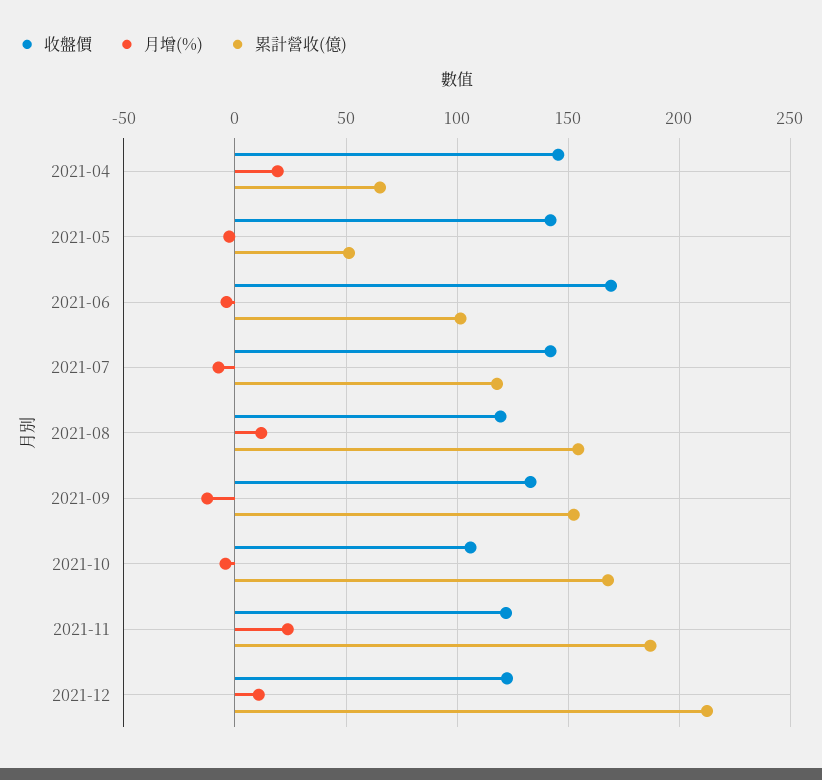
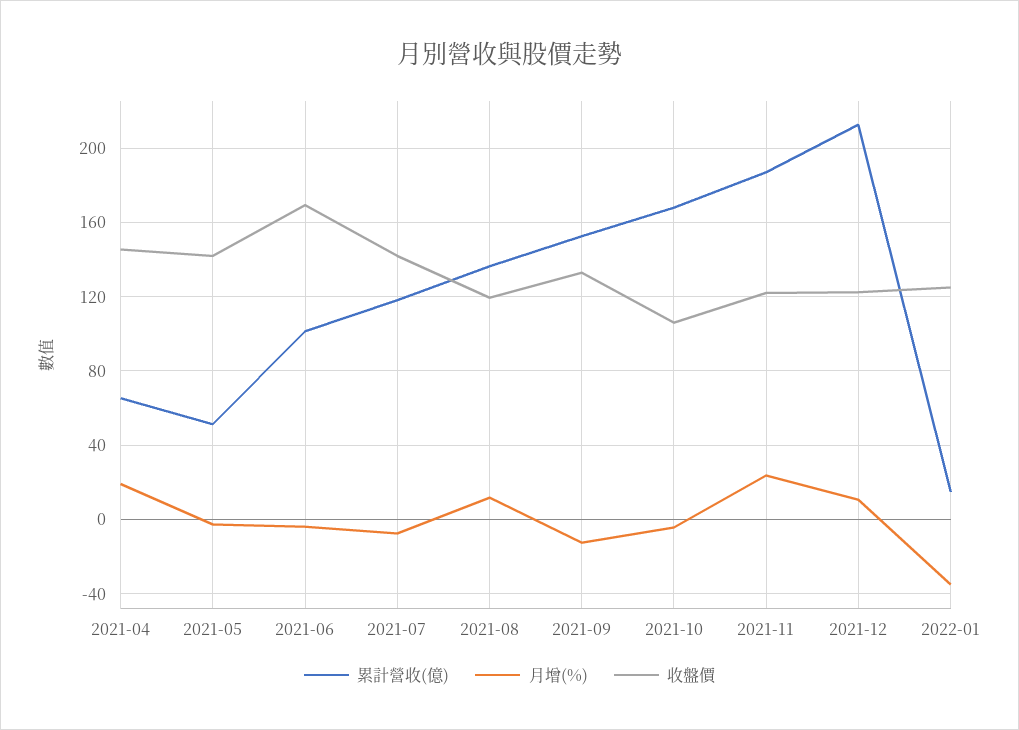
累計營收(億), 2021-08: 155 -> 135
累計營收(億), 2022-01: none -> 15
月增(%), 2022-01: none -> -35
收盤價, 2022-01: none -> 125

